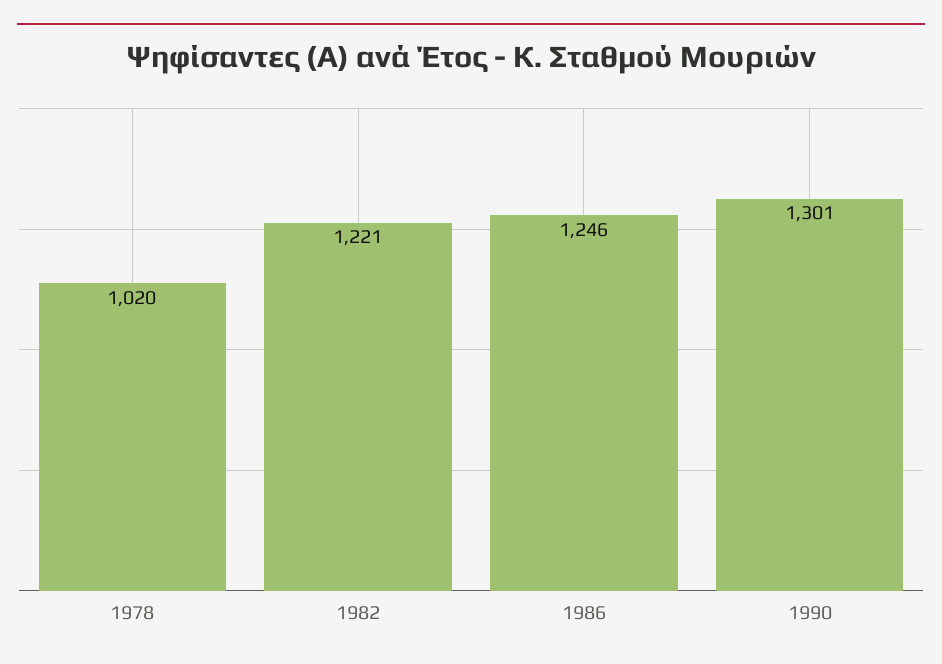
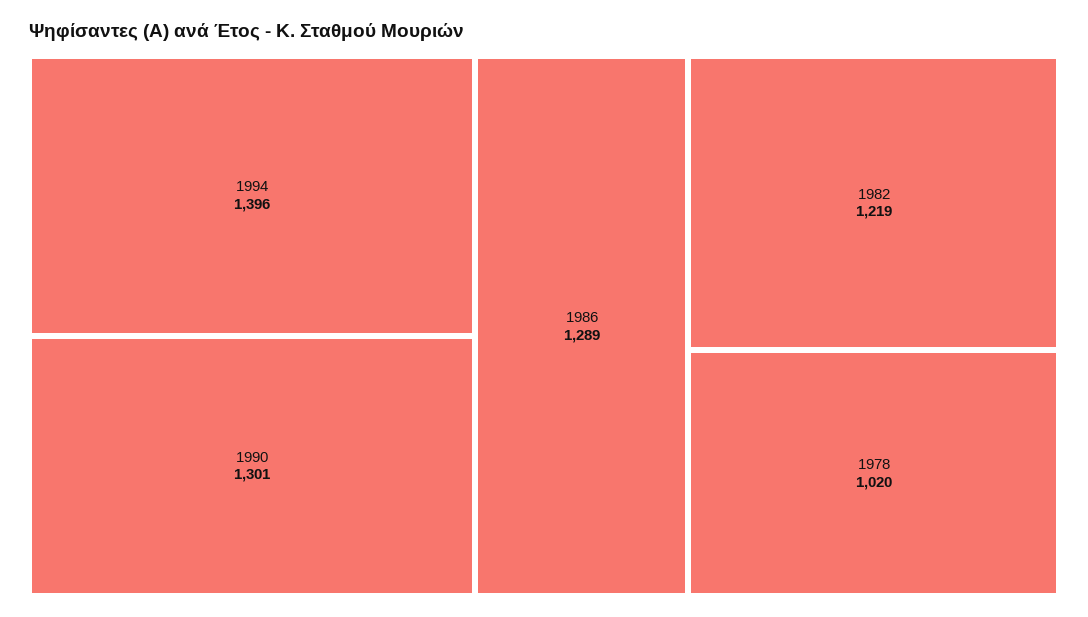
1982: 1221 -> 1219
1986: 1246 -> 1289
1994: none -> 1396

